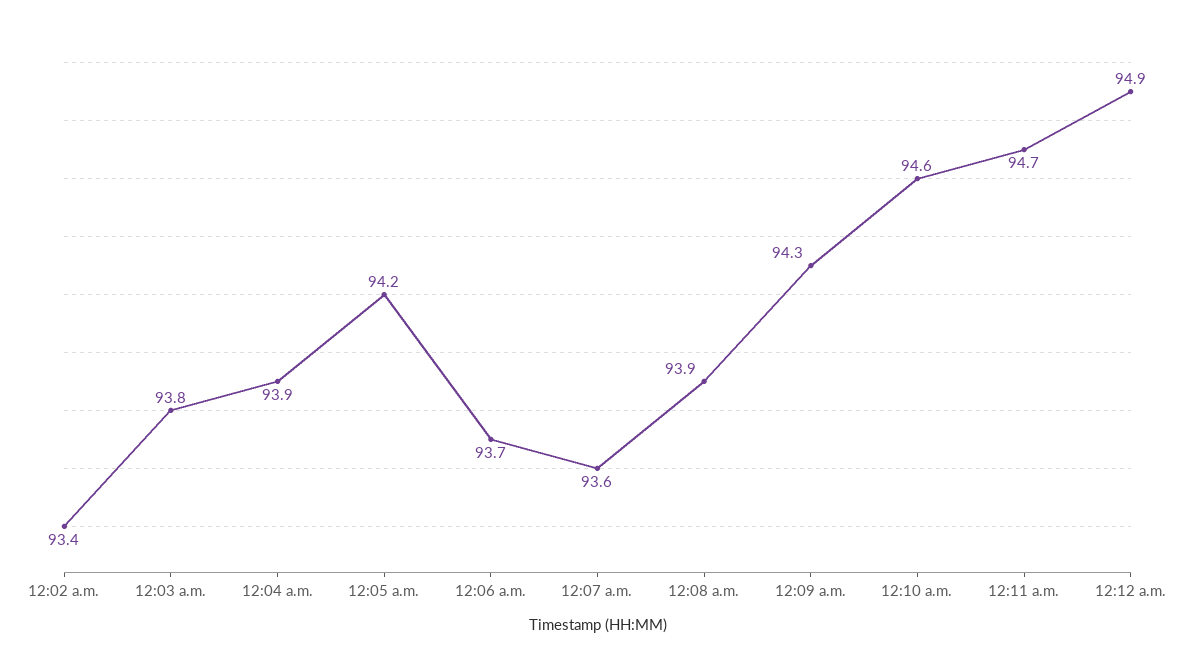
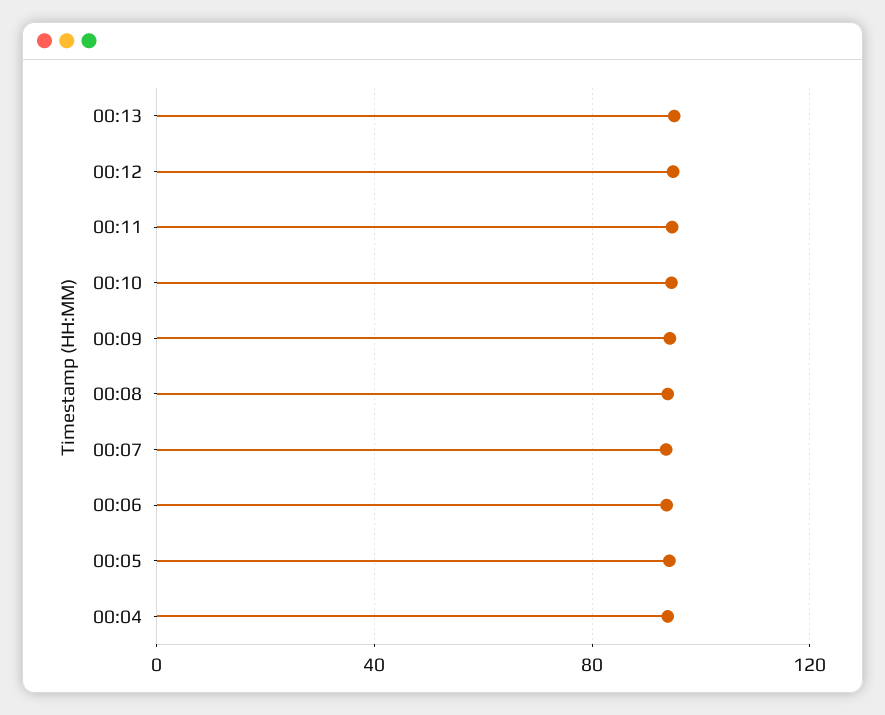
12:02 a.m.: 93.4 -> none
12:03 a.m.: 93.8 -> none
00:13: none -> 95

